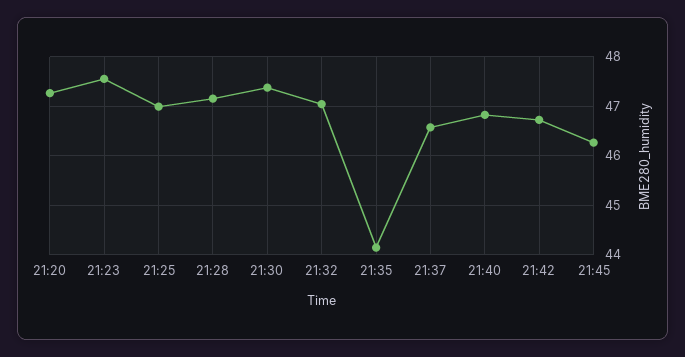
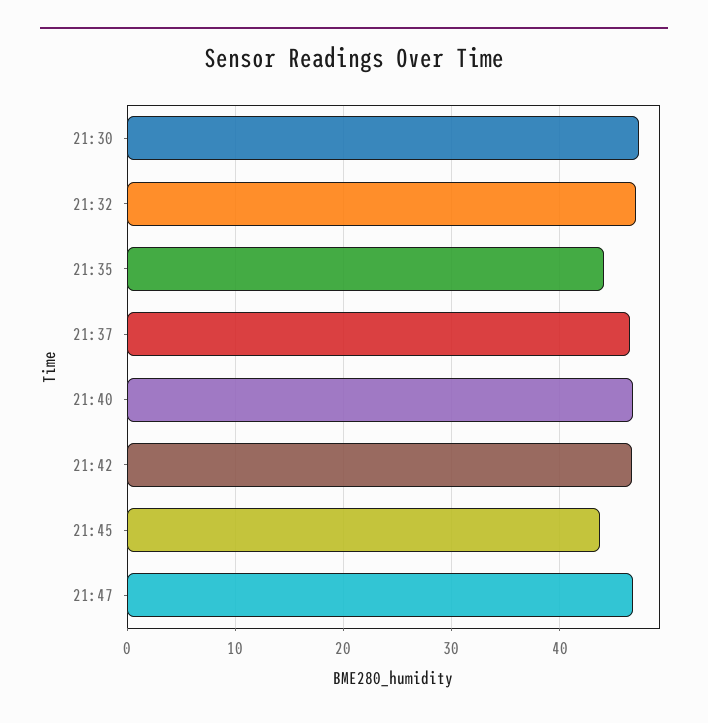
21:20: 47.2 -> none
21:23: 47.6 -> none
21:25: 47 -> none
21:28: 47.2 -> none
21:45: 46.2 -> 44
21:47: none -> 47

